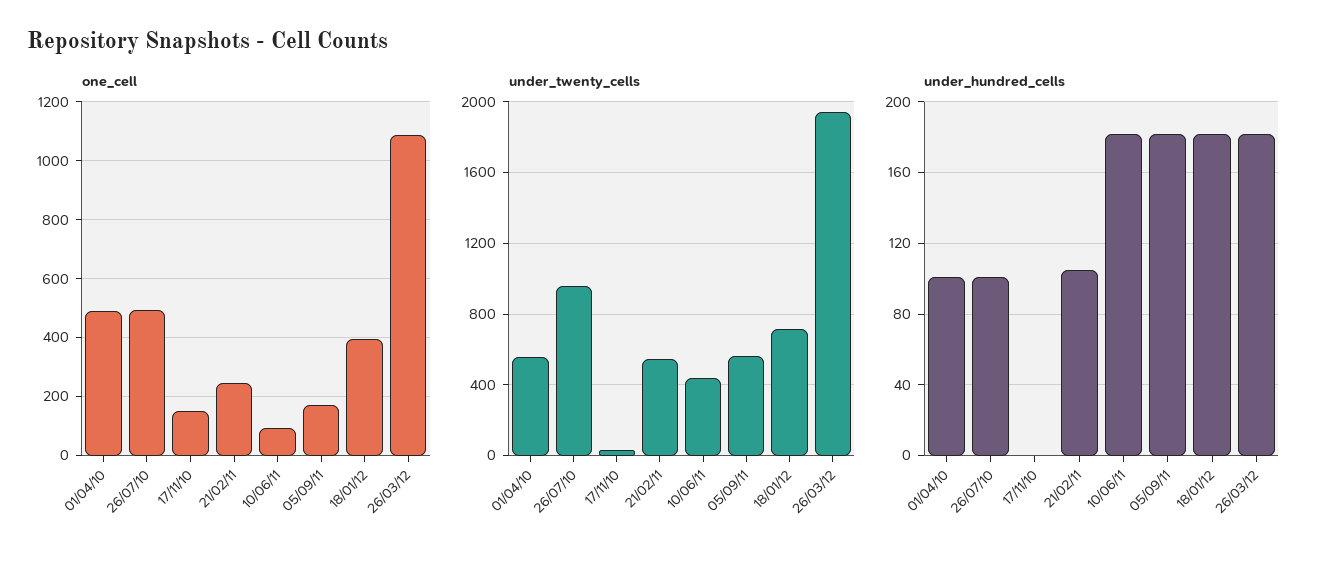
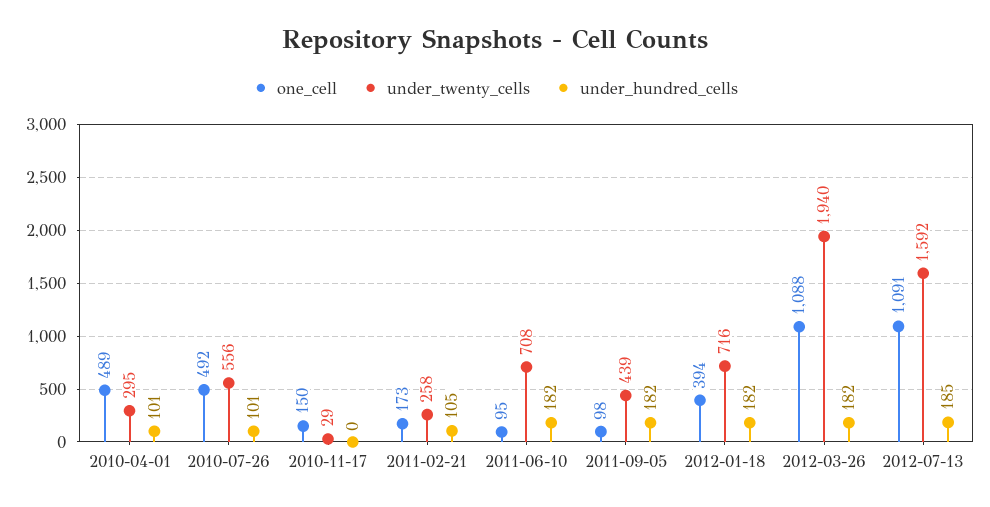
one_cell, 21/02/11: 250 -> 173
one_cell, 05/09/11: 175 -> 98
under_twenty_cells, 01/04/10: 550 -> 295
under_twenty_cells, 26/07/10: 950 -> 556
under_twenty_cells, 21/02/11: 550 -> 258
under_twenty_cells, 10/06/11: 450 -> 708
under_twenty_cells, 05/09/11: 550 -> 439
one_cell, 2012-07-13: none -> 1091
under_twenty_cells, 2012-07-13: none -> 1592
under_hundred_cells, 2012-07-13: none -> 185

